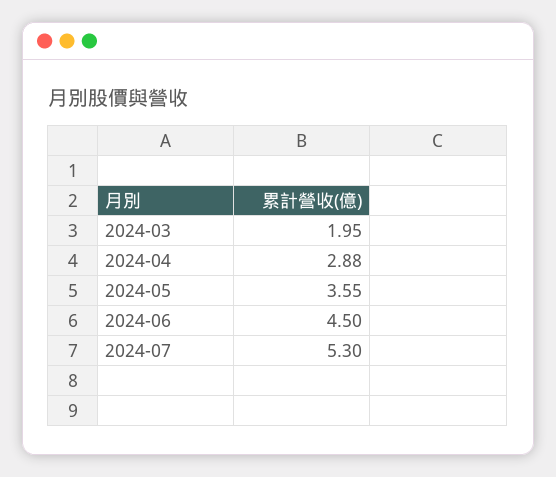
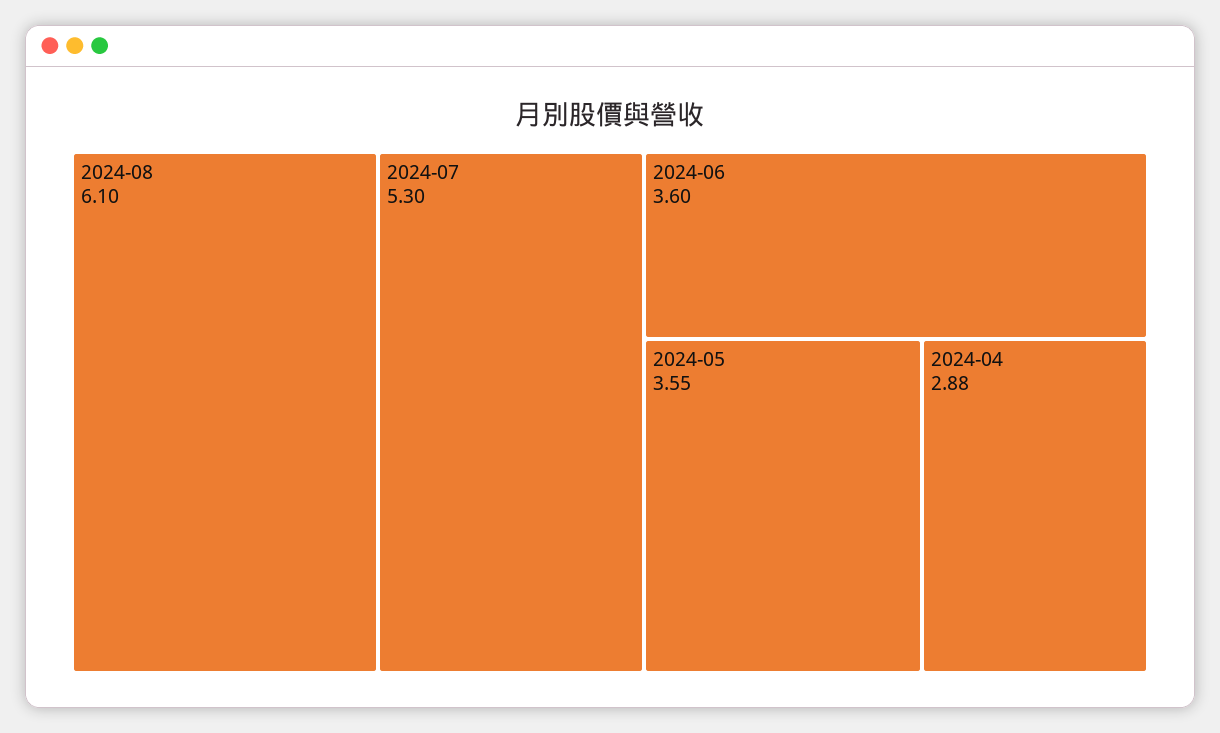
2024-03: 1.95 -> none
2024-06: 4.5 -> 3.6
2024-08: none -> 6.1

